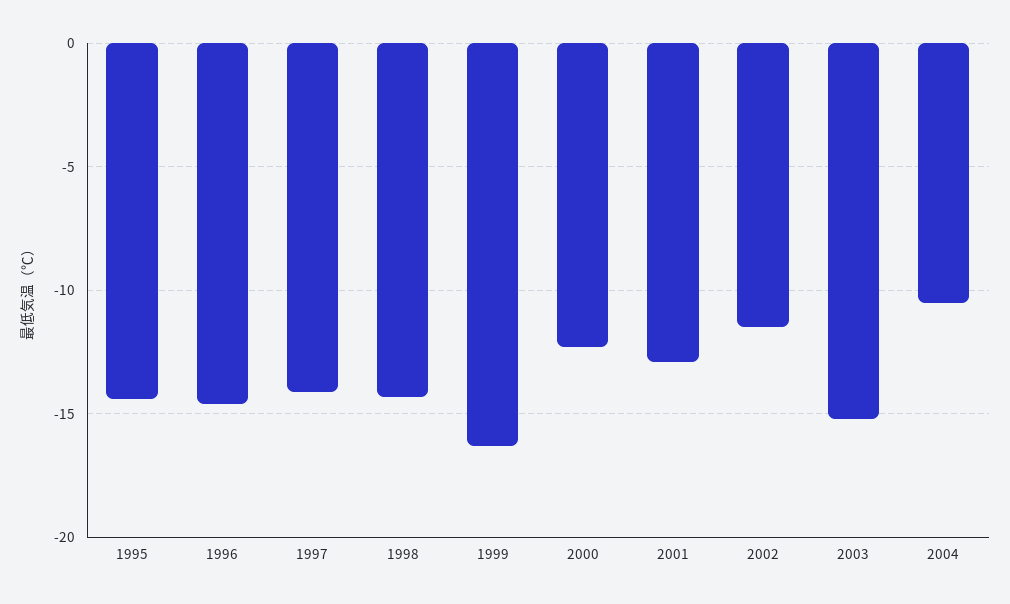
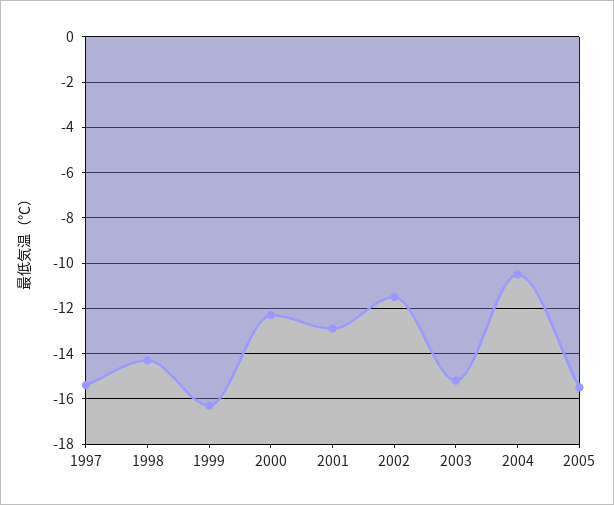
1995: -14.5 -> none
1996: -14.5 -> none
1997: -14 -> -15.5
2005: none -> -15.5

